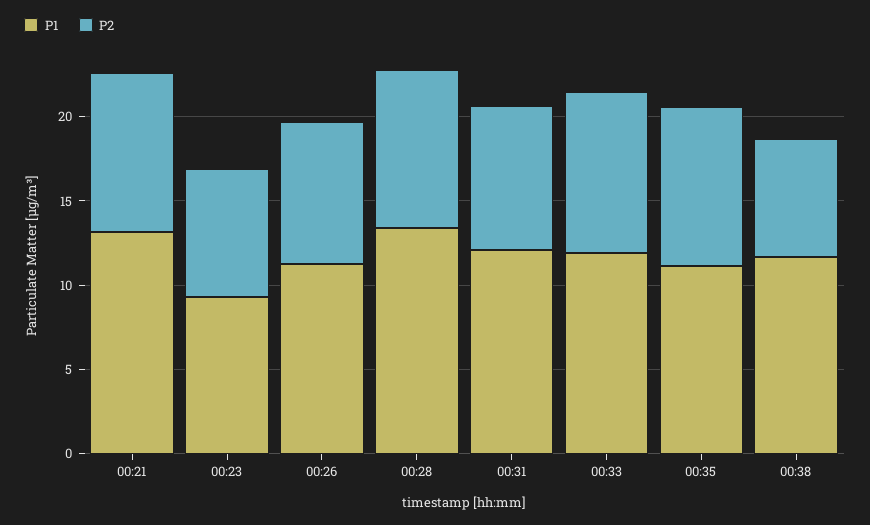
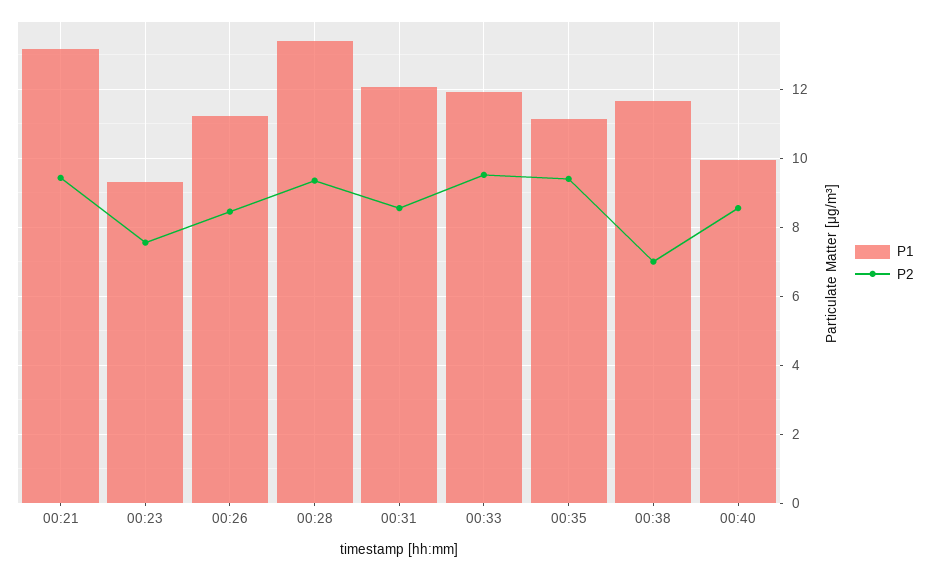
P1, 00:40: none -> 10
P2, 00:40: none -> 8.6

